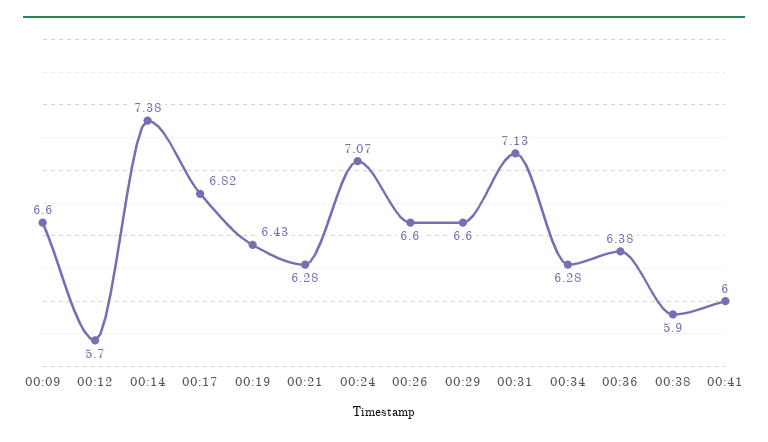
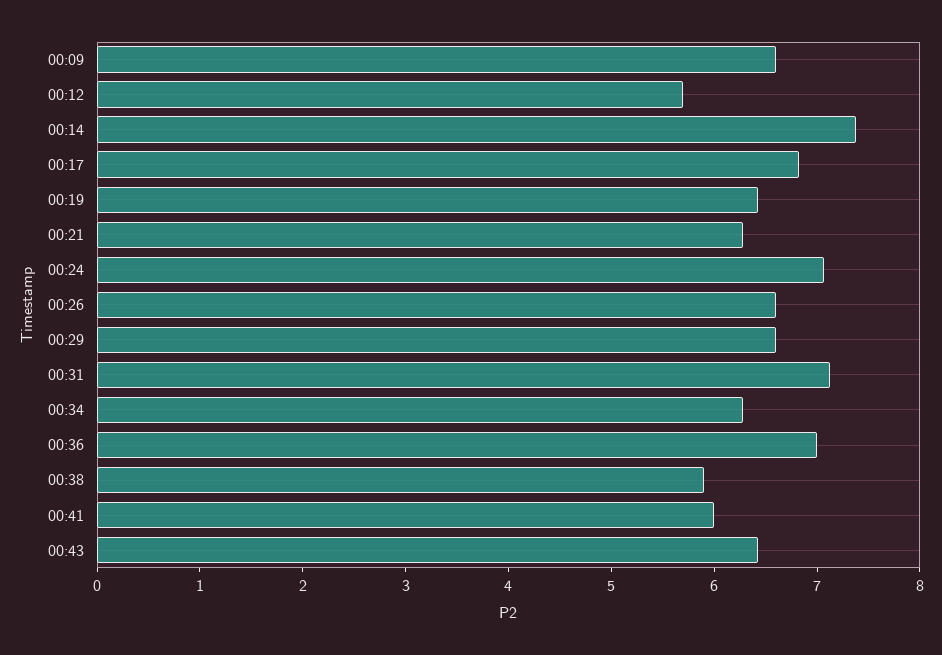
00:36: 6.38 -> 7
00:43: none -> 6.4

